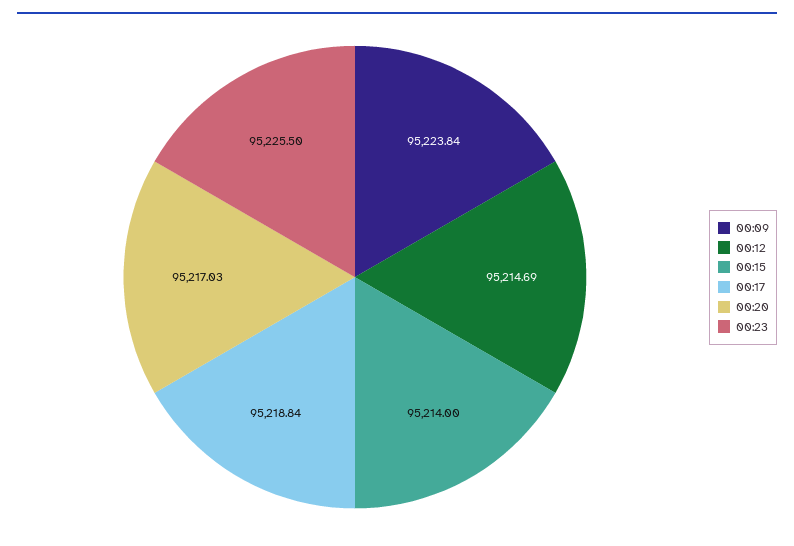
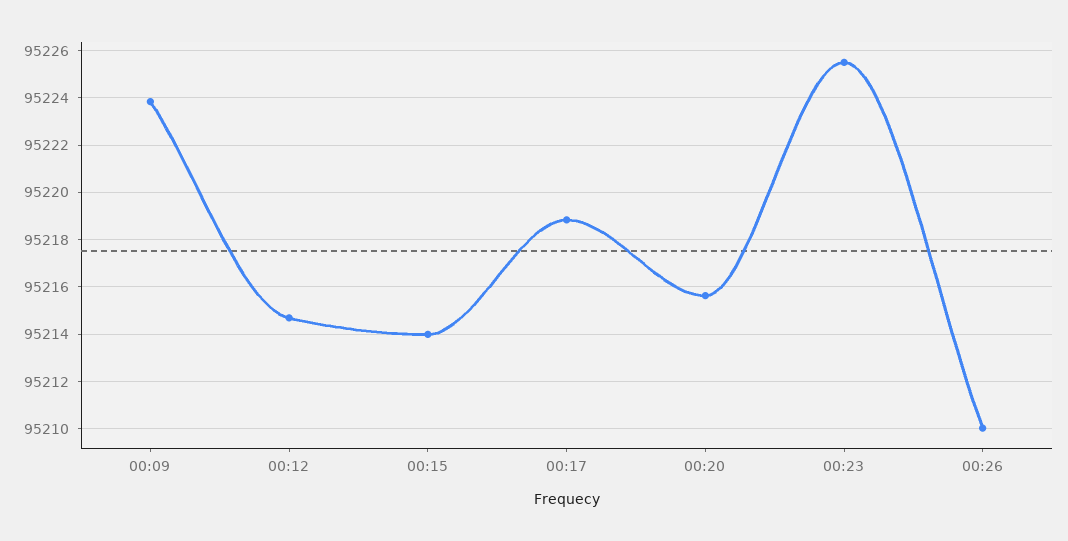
00:20: 95217.03 -> 95215.5
00:26: none -> 95210

